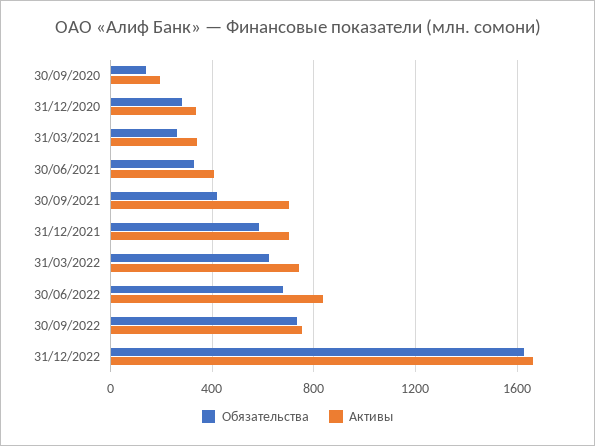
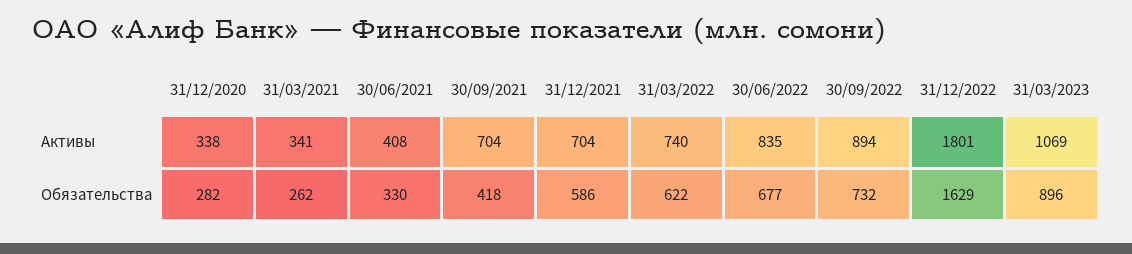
Обязательства, 30/09/2020: 150 -> none
Активы, 30/09/2020: 200 -> none
Активы, 30/09/2022: 750 -> 894
Активы, 31/12/2022: 1650 -> 1801
Активы, 31/03/2023: none -> 1069
Обязательства, 31/03/2023: none -> 896

